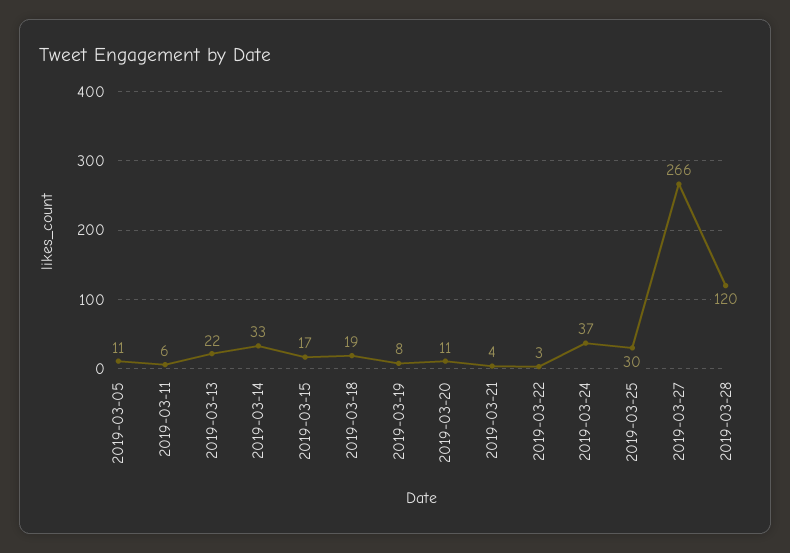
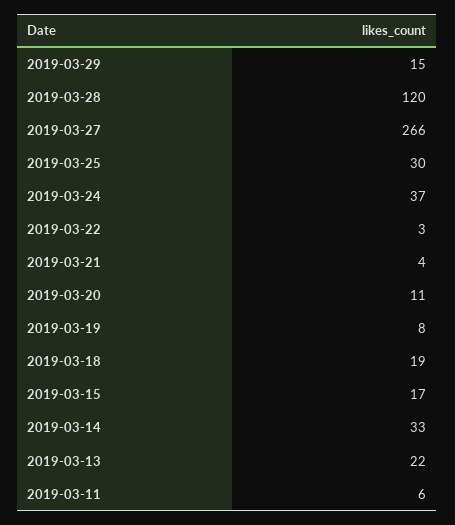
2019-03-05: 11 -> none
2019-03-29: none -> 15

